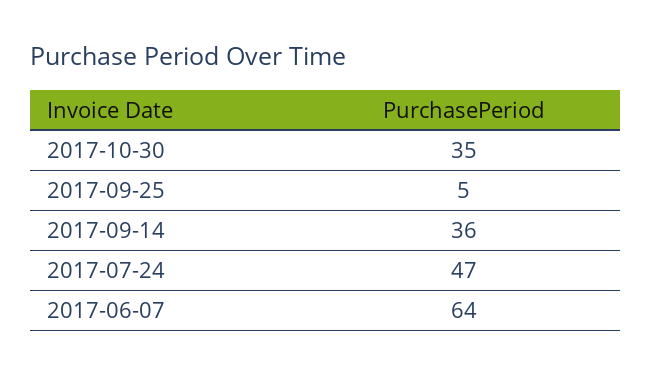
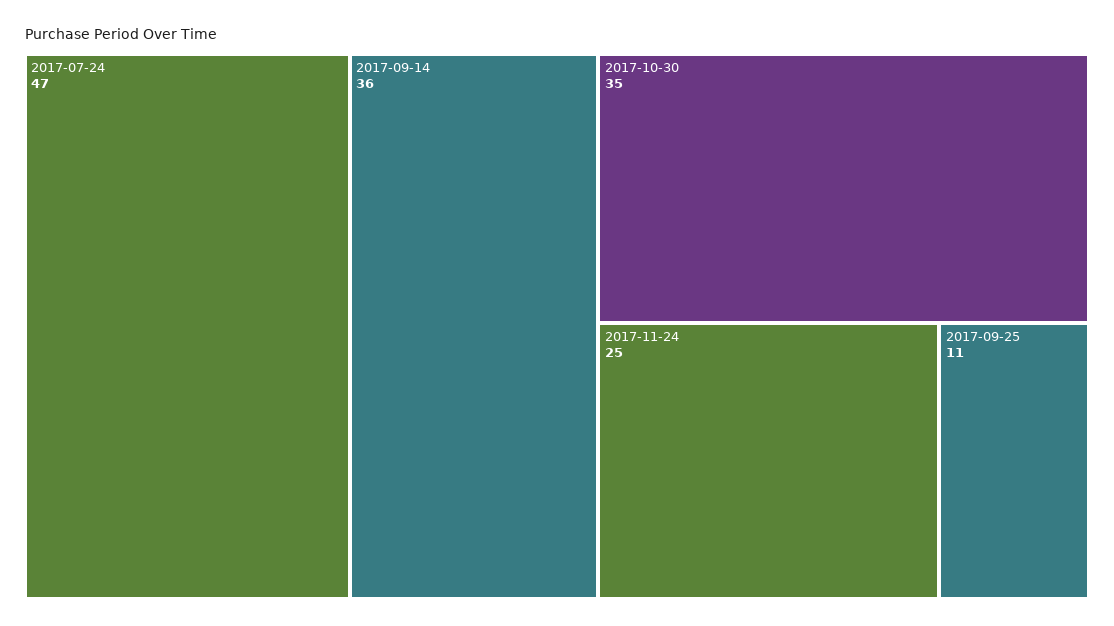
2017-09-25: 5 -> 11
2017-06-07: 64 -> none
2017-11-24: none -> 25

